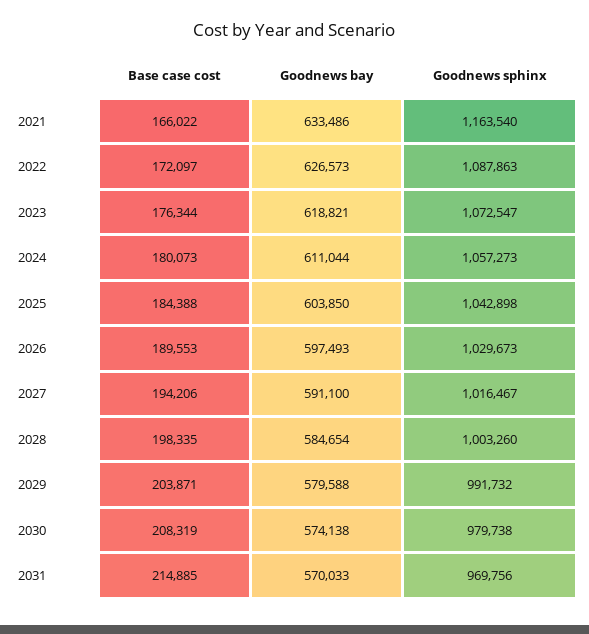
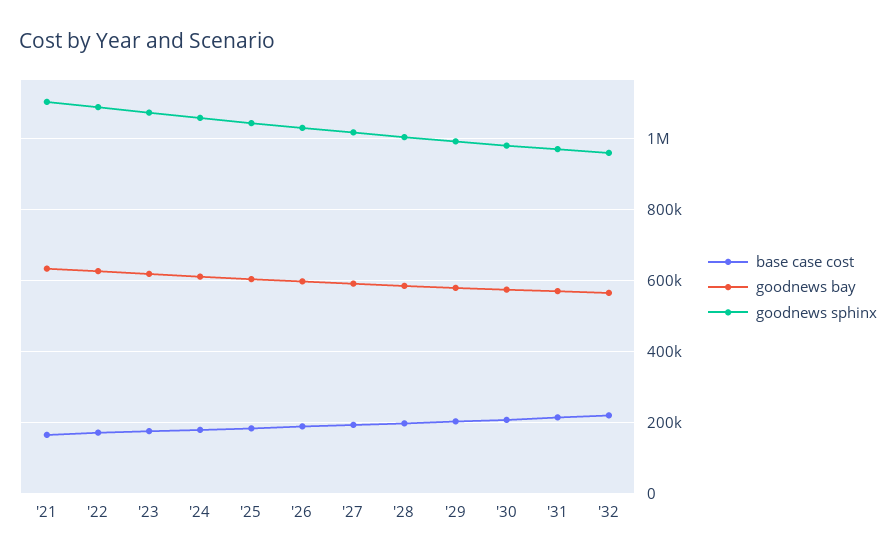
Goodnews sphinx, 2021: 1163540 -> 1100000
Base case cost, '32: none -> 220000
Goodnews bay, '32: none -> 560000
Goodnews sphinx, '32: none -> 960000

